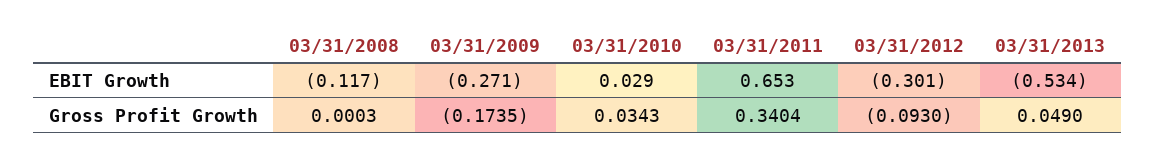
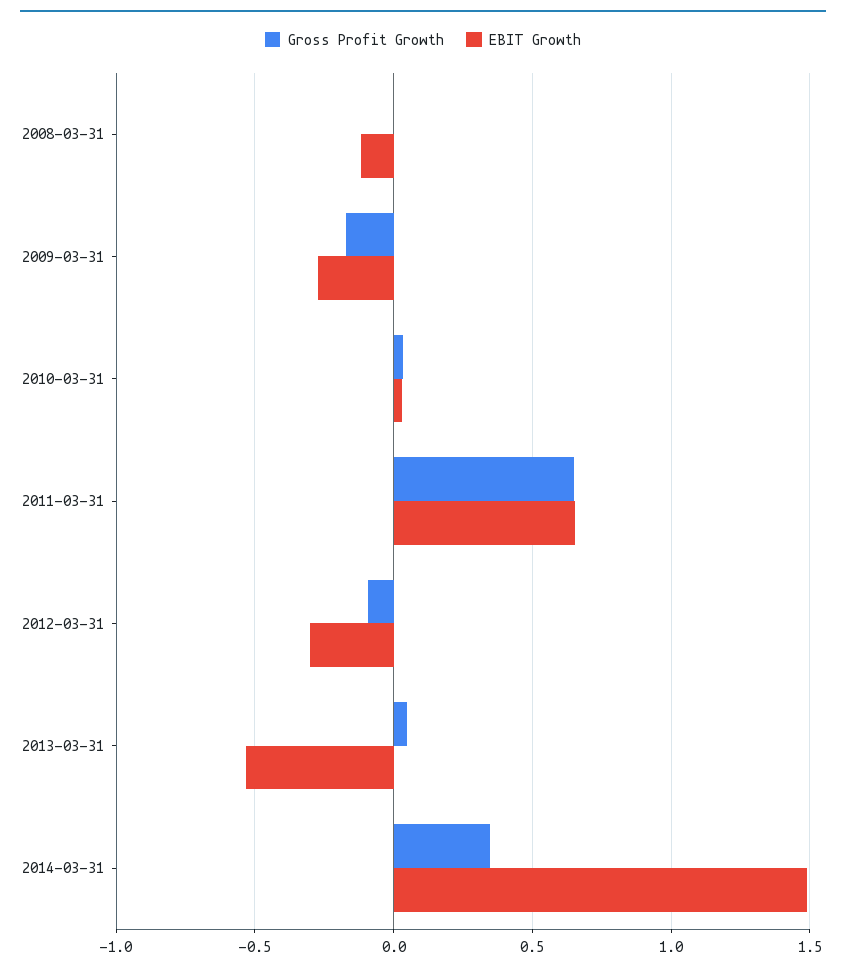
Gross Profit Growth, 03/31/2011: 0.3404 -> 0.65
Gross Profit Growth, 2014-03-31: none -> 0.35
EBIT Growth, 2014-03-31: none -> 1.5

